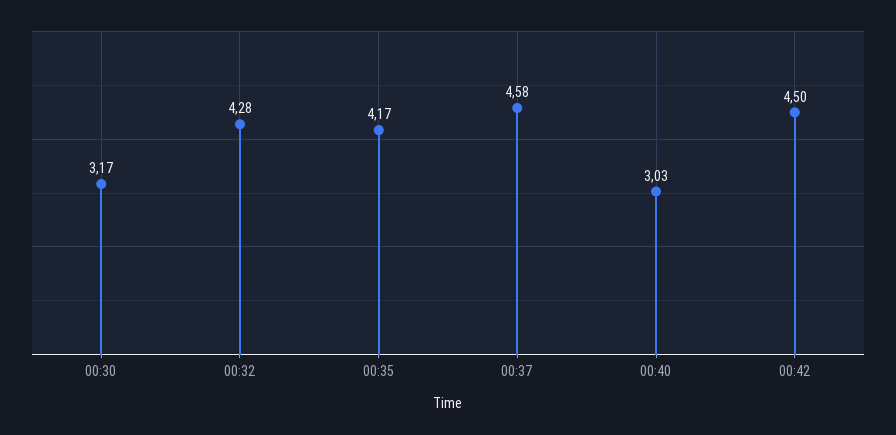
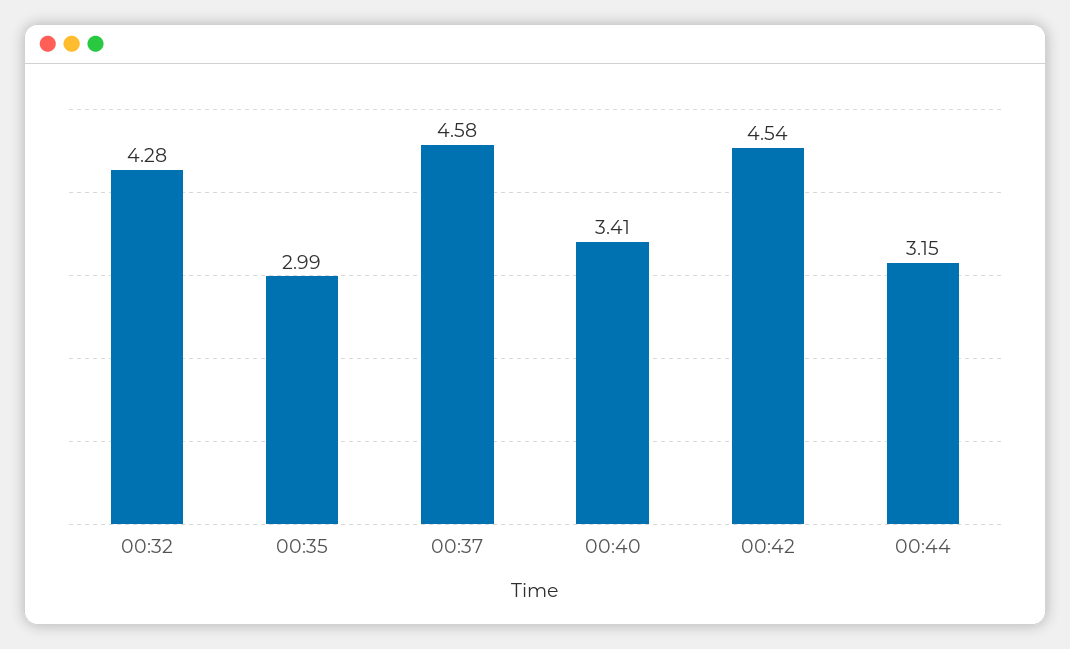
00:30: 3.17 -> none
00:35: 4.17 -> 2.99
00:40: 3.03 -> 3.41
00:42: 4.5 -> 4.54
00:44: none -> 3.15

